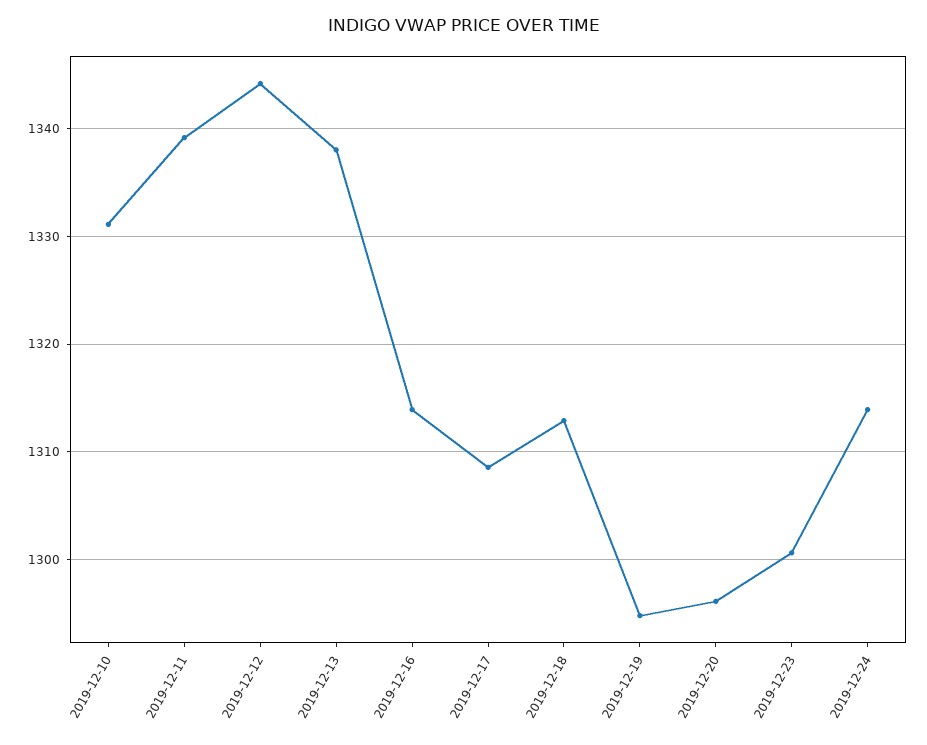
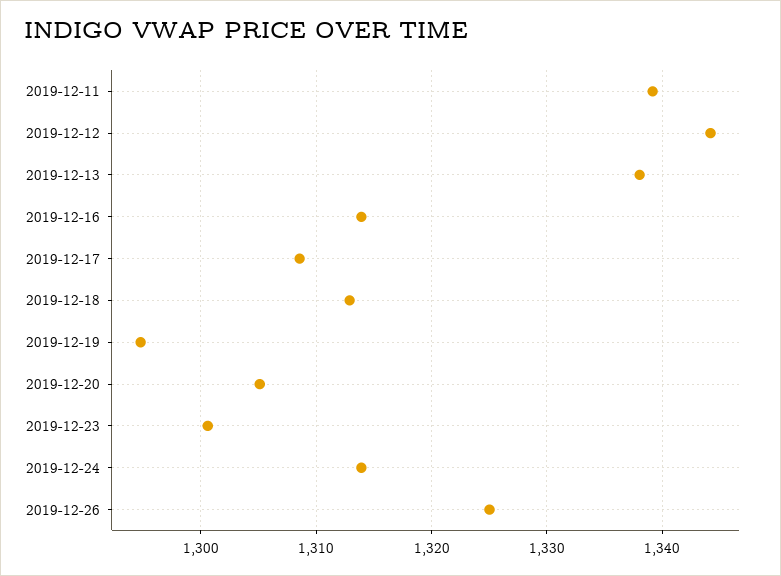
2019-12-10: 1331 -> none
2019-12-20: 1296 -> 1305
2019-12-26: none -> 1325

